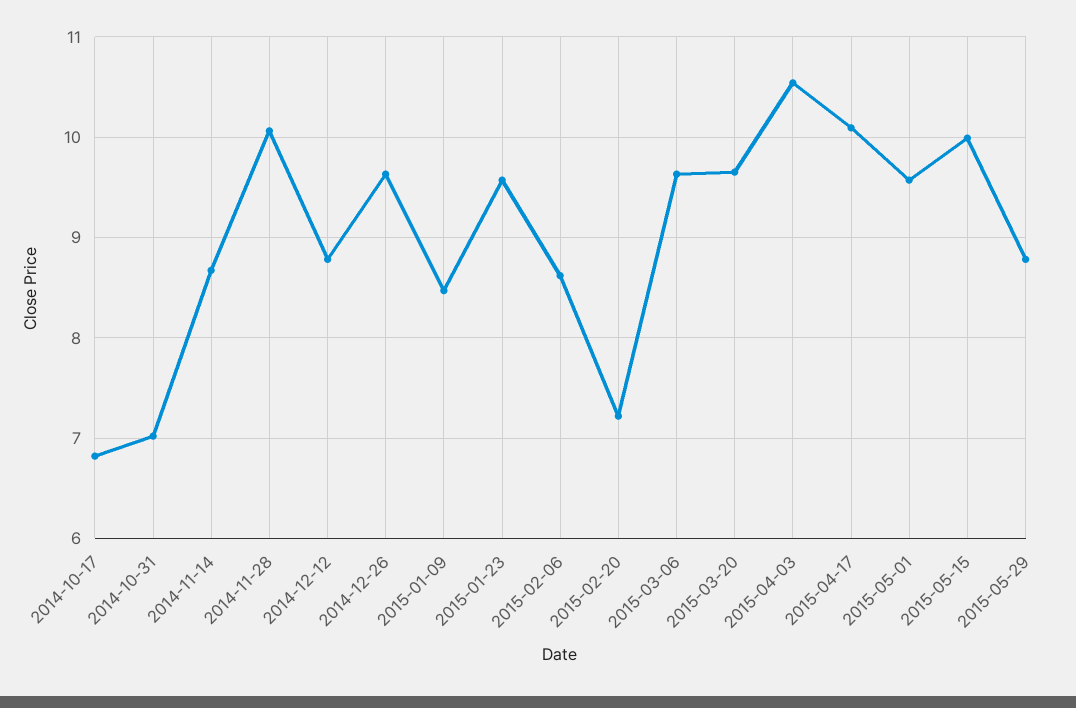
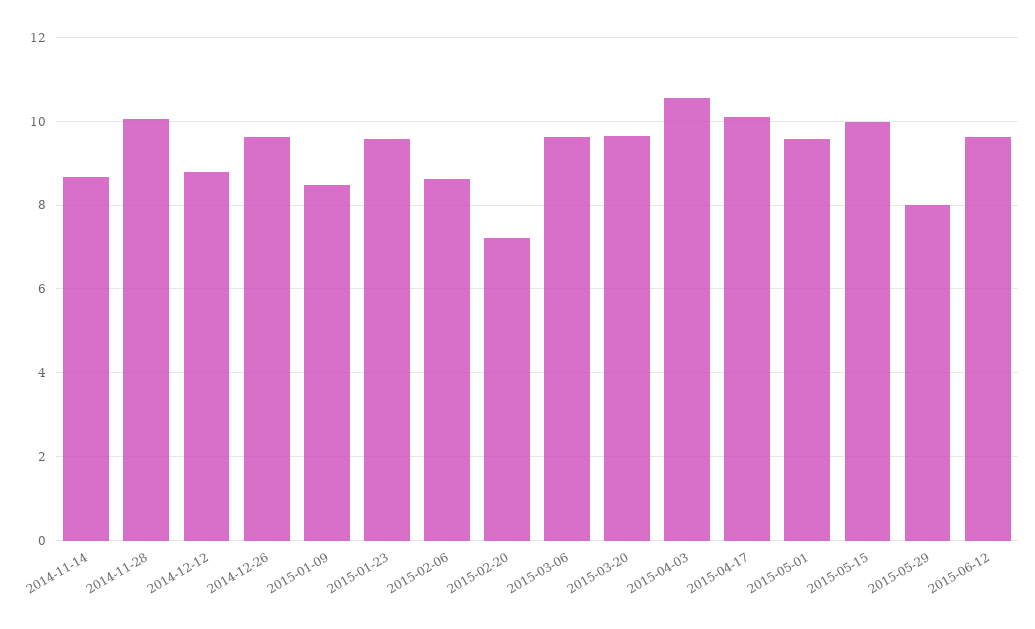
2014-10-17: 6.8 -> none
2014-10-31: 7 -> none
2015-05-29: 8.8 -> 8
2015-06-12: none -> 9.6

